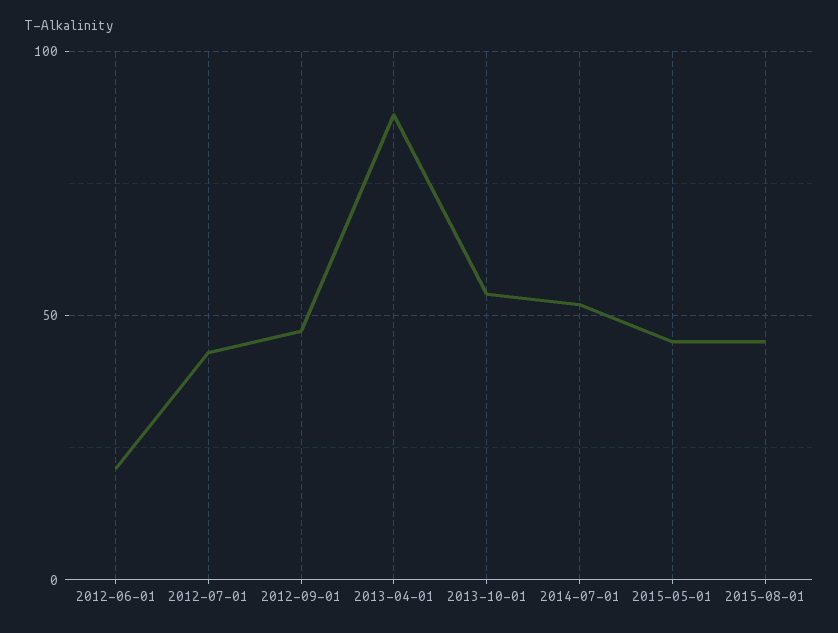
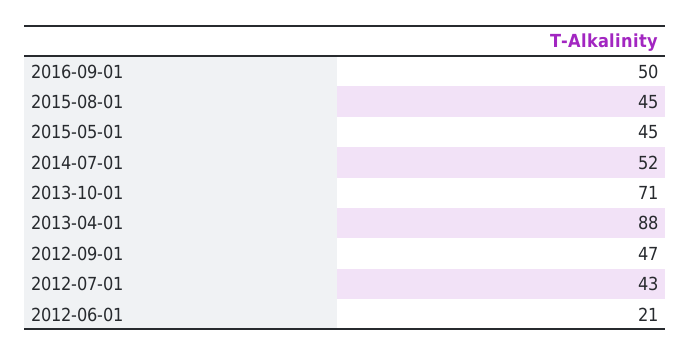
2013-10-01: 55 -> 71
2016-09-01: none -> 50

